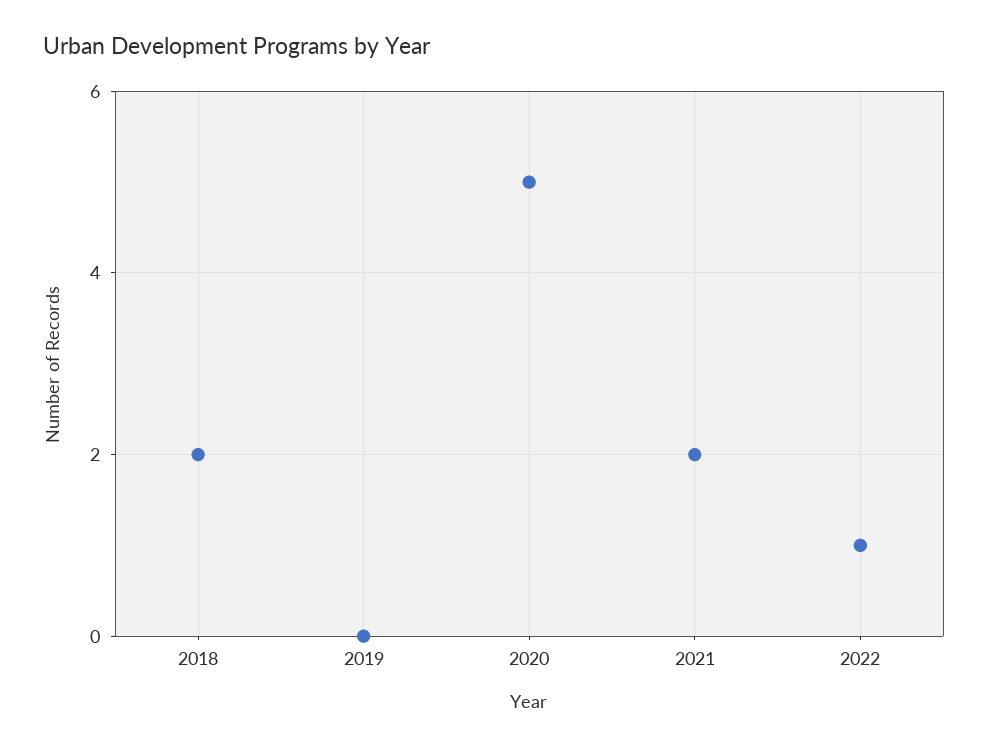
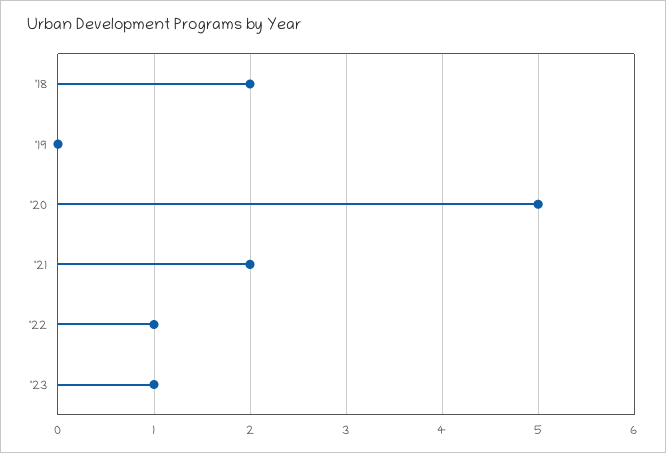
'23: none -> 1

